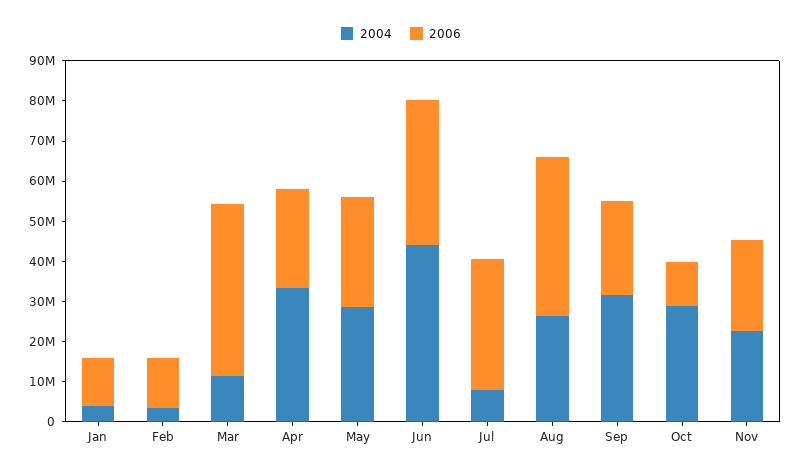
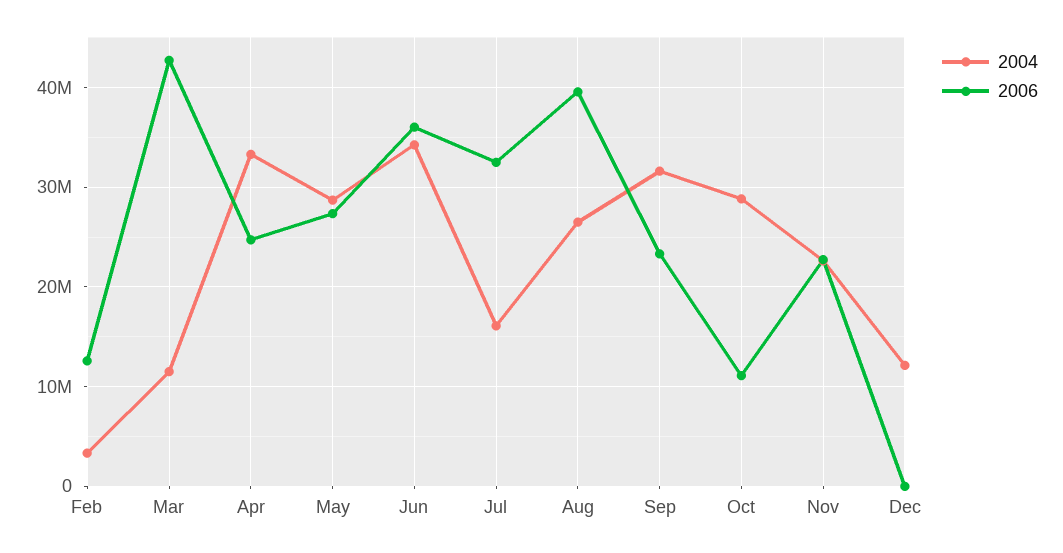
2004, Jan: 4000000 -> none
2006, Jan: 12000000 -> none
2004, Jun: 44000000 -> 34000000
2004, Jul: 8000000 -> 16000000
2004, Dec: none -> 12000000
2006, Dec: none -> 0

